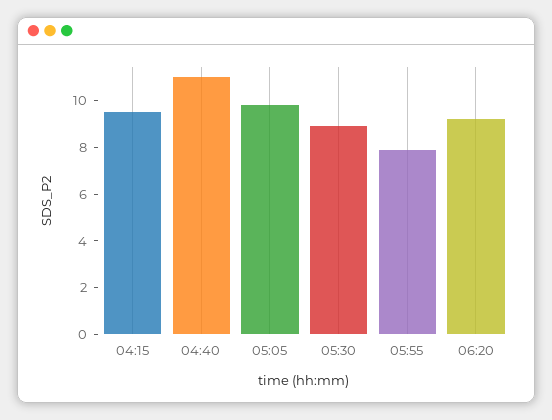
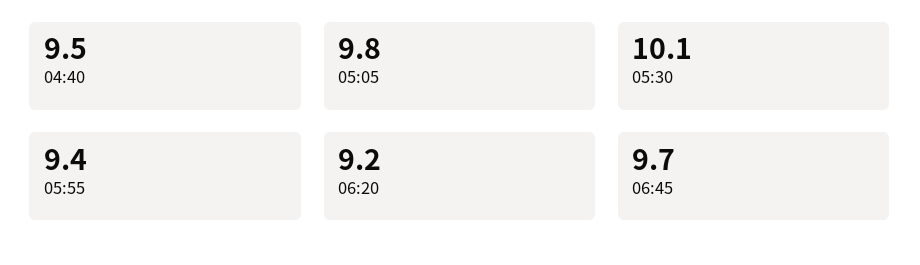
04:15: 9.5 -> none
04:40: 11 -> 9.5
05:30: 9 -> 10.1
05:55: 8 -> 9.4
06:45: none -> 9.7

